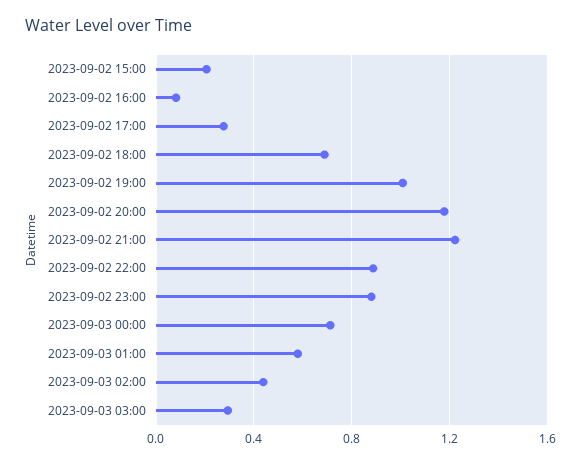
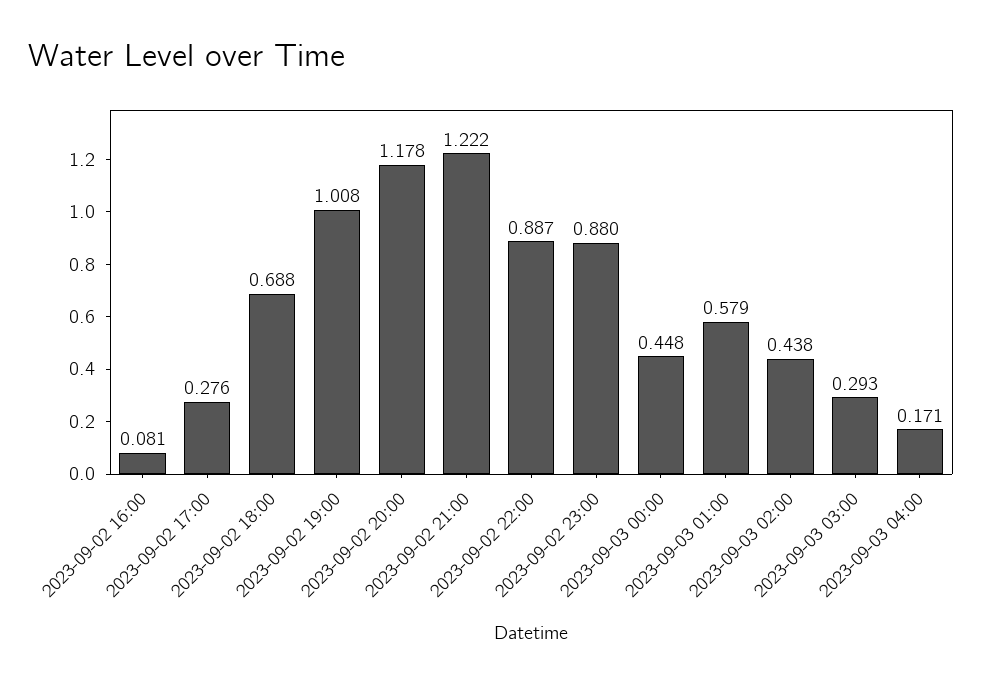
2023-09-02 15:00: 0.2 -> none
2023-09-03 00:00: 0.7 -> 0.448
2023-09-03 04:00: none -> 0.171

